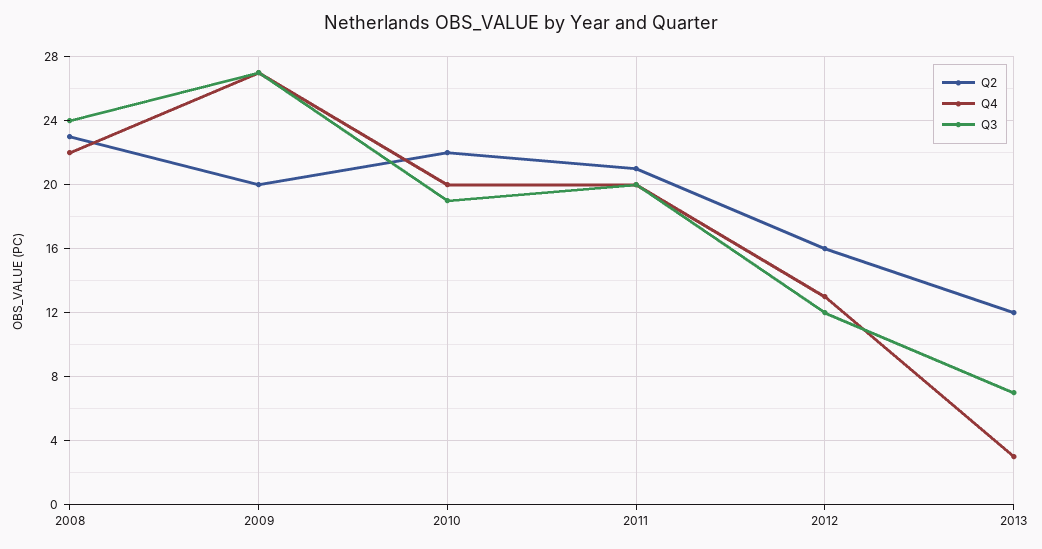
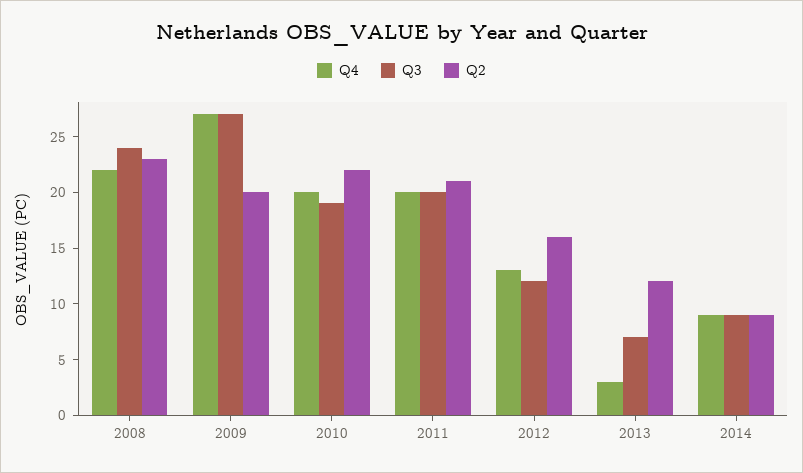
Q4, 2014: none -> 9
Q3, 2014: none -> 9
Q2, 2014: none -> 9

